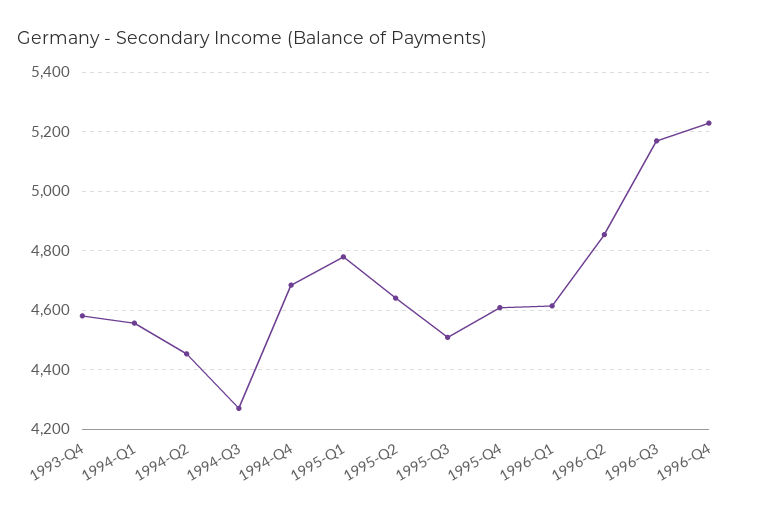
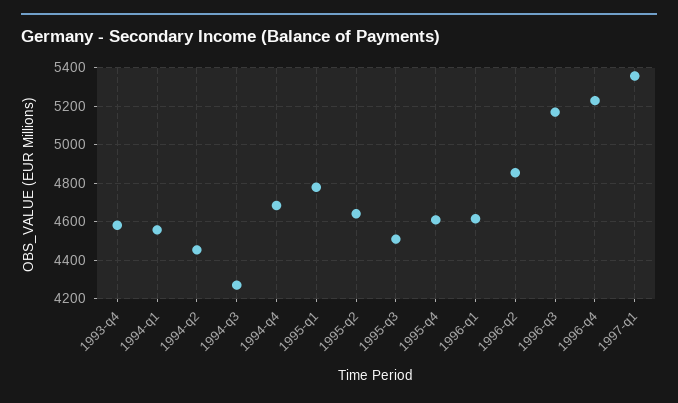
1997-q1: none -> 5350

